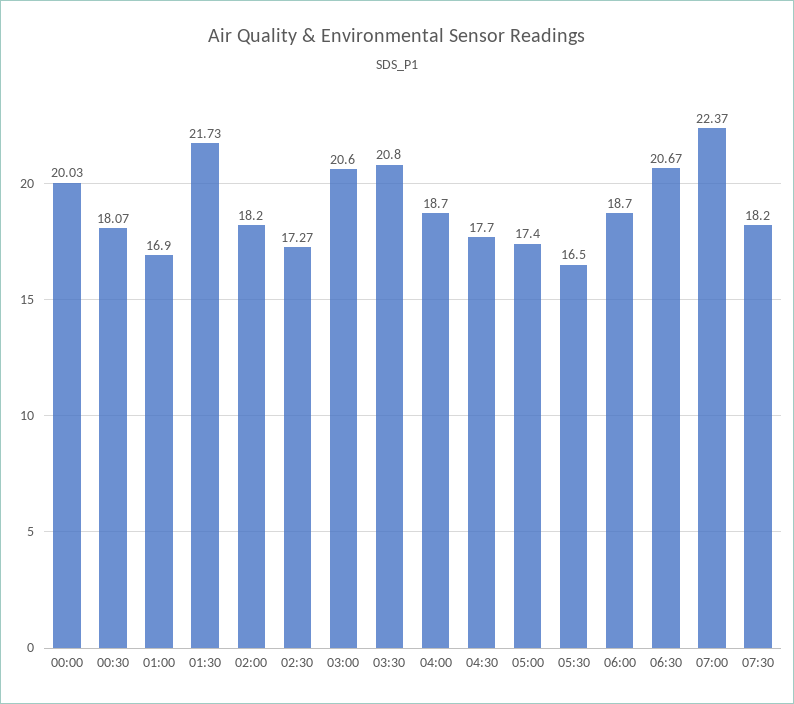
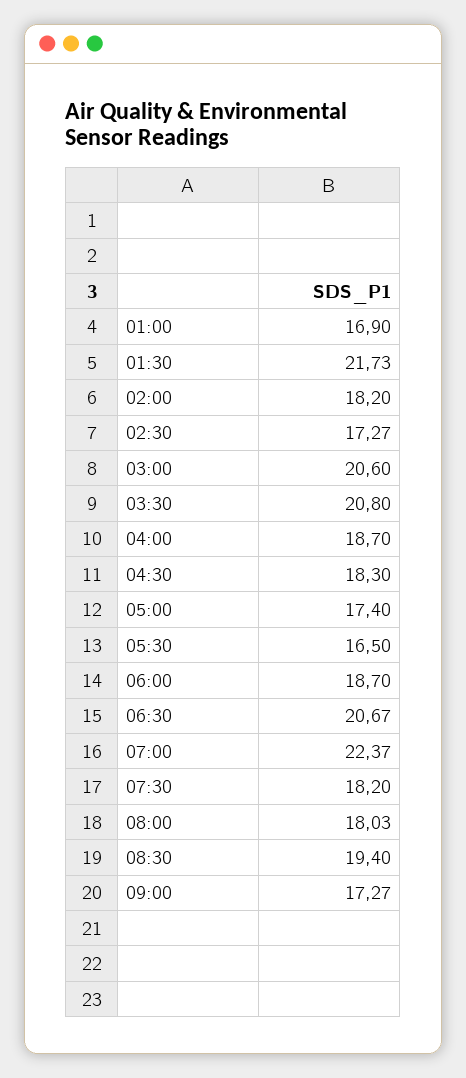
00:00: 20.03 -> none
00:30: 18.07 -> none
04:30: 17.7 -> 18.3
08:00: none -> 18.03
08:30: none -> 19.4
09:00: none -> 17.27

